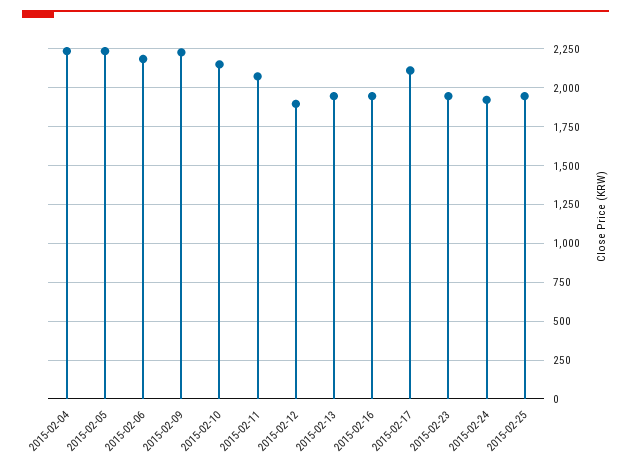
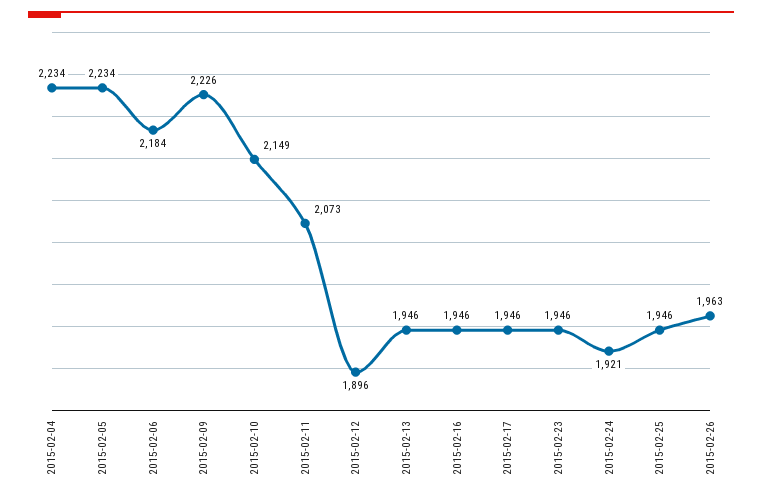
2015-02-17: 2100 -> 1946
2015-02-26: none -> 1963

